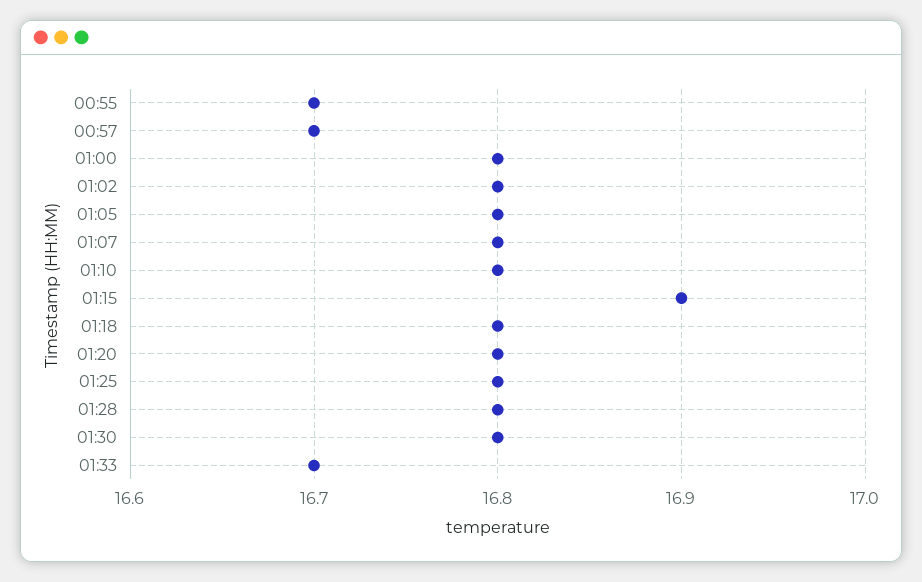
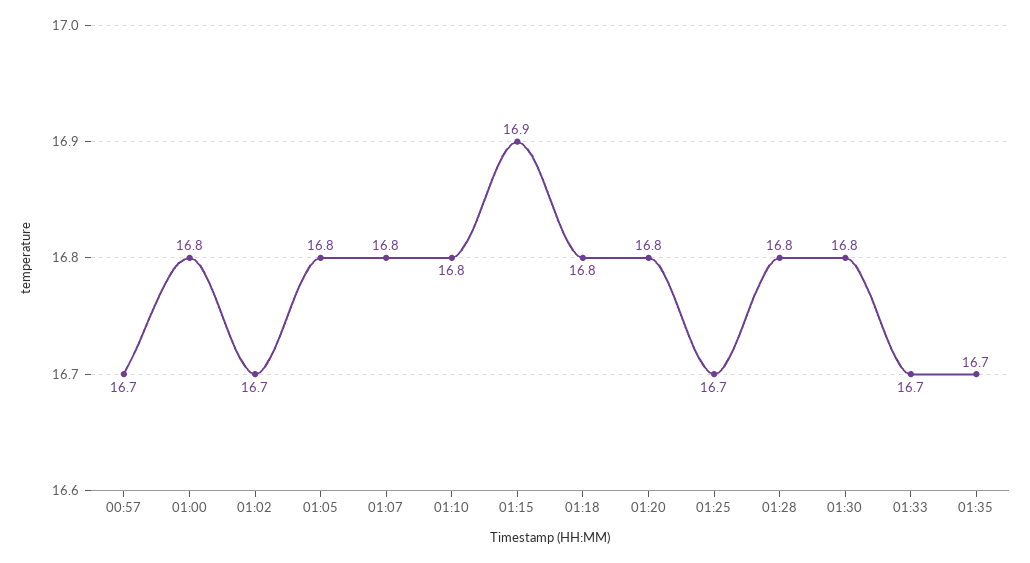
00:55: 16.7 -> none
01:02: 16.8 -> 16.7
01:25: 16.8 -> 16.7
01:35: none -> 16.7

